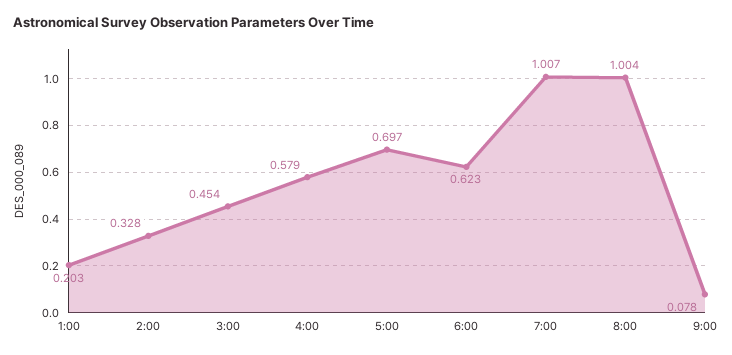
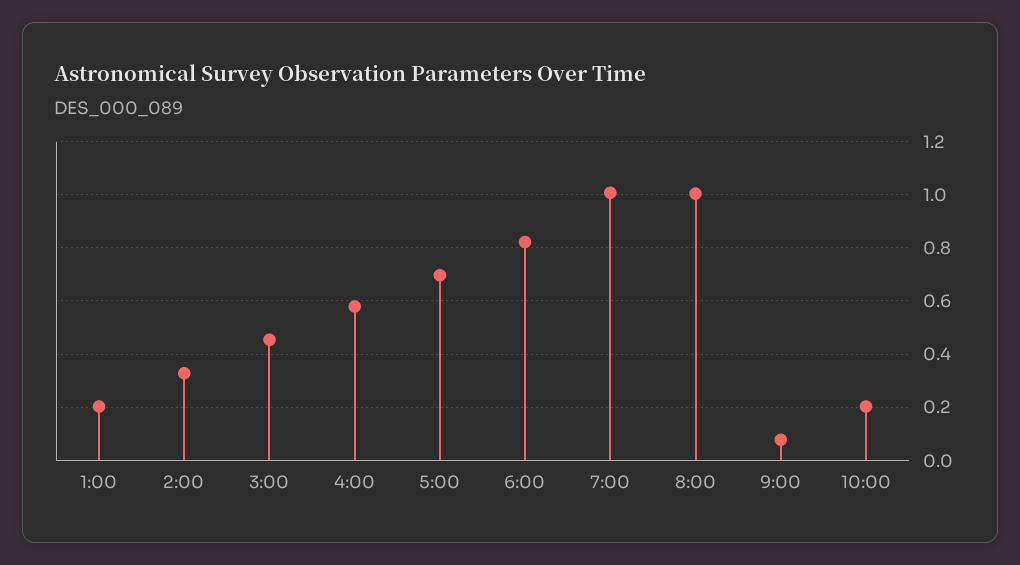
6:00: 0.623 -> 0.825
10:00: none -> 0.2

